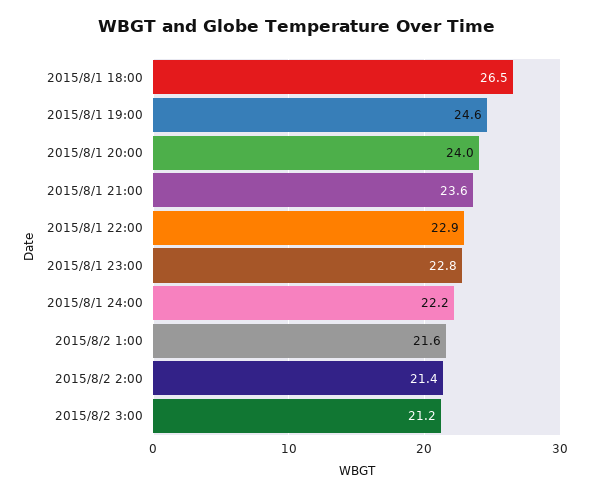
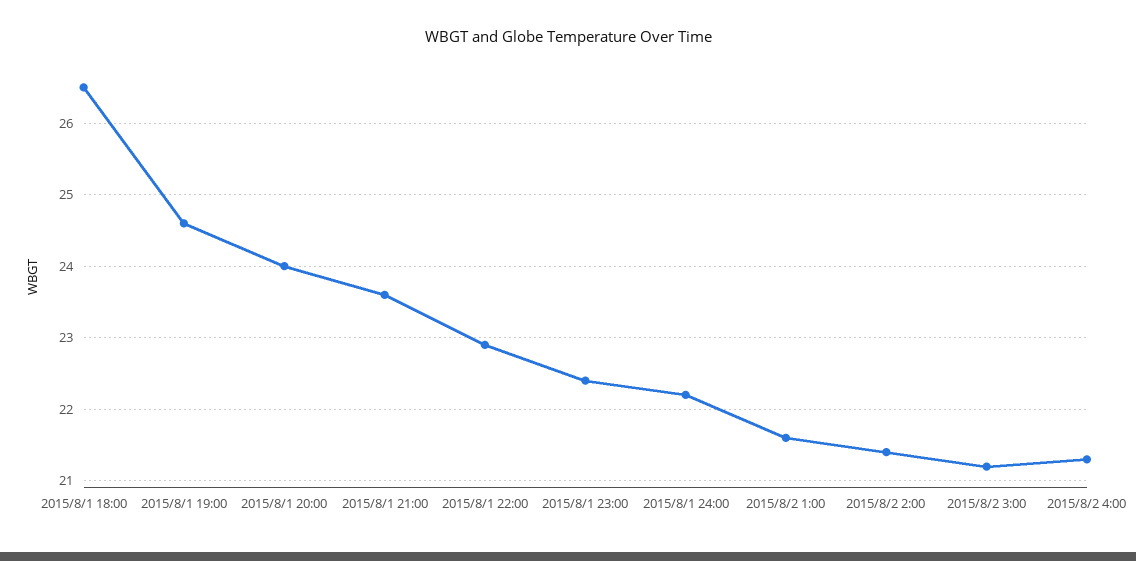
2015/8/1 23:00: 22.8 -> 22.4
2015/8/2 4:00: none -> 21.3

